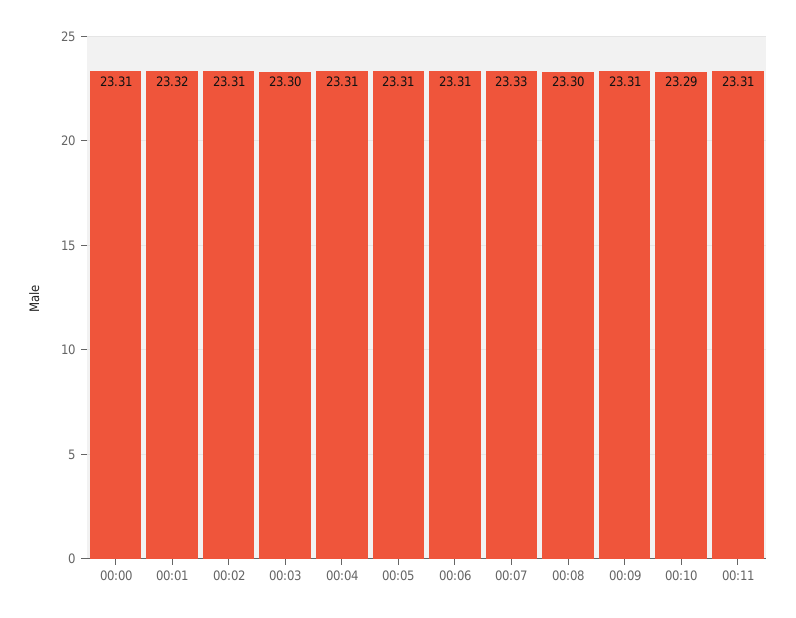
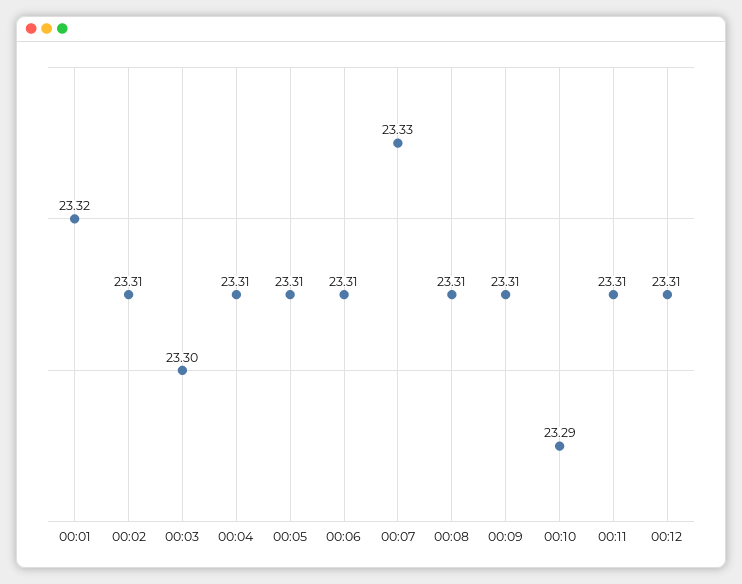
00:00: 23.31 -> none
00:08: 23.3 -> 23.31
00:12: none -> 23.31

